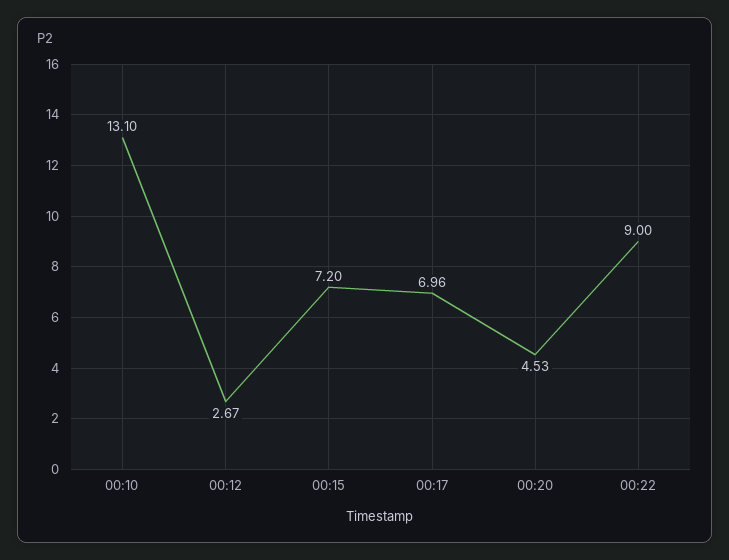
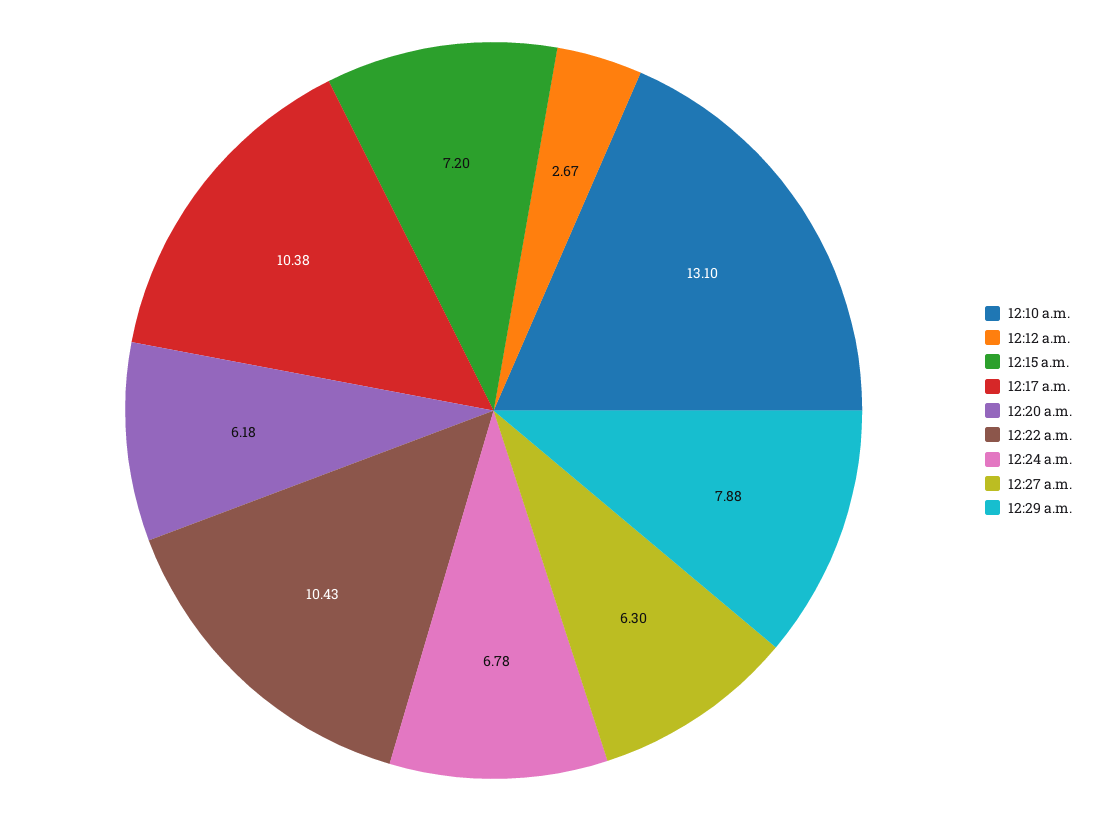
00:17: 6.96 -> 10.38
00:20: 4.53 -> 6.18
00:22: 9 -> 10.43
12:24 a.m.: none -> 6.78
12:27 a.m.: none -> 6.3
12:29 a.m.: none -> 7.88

